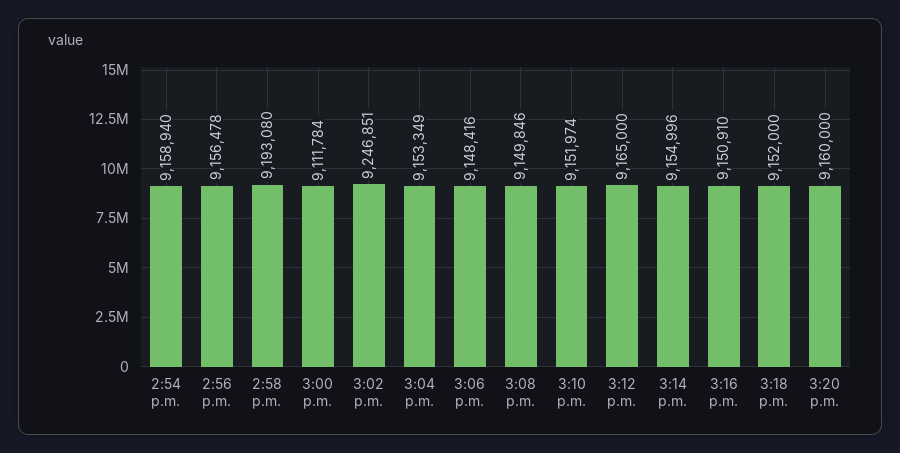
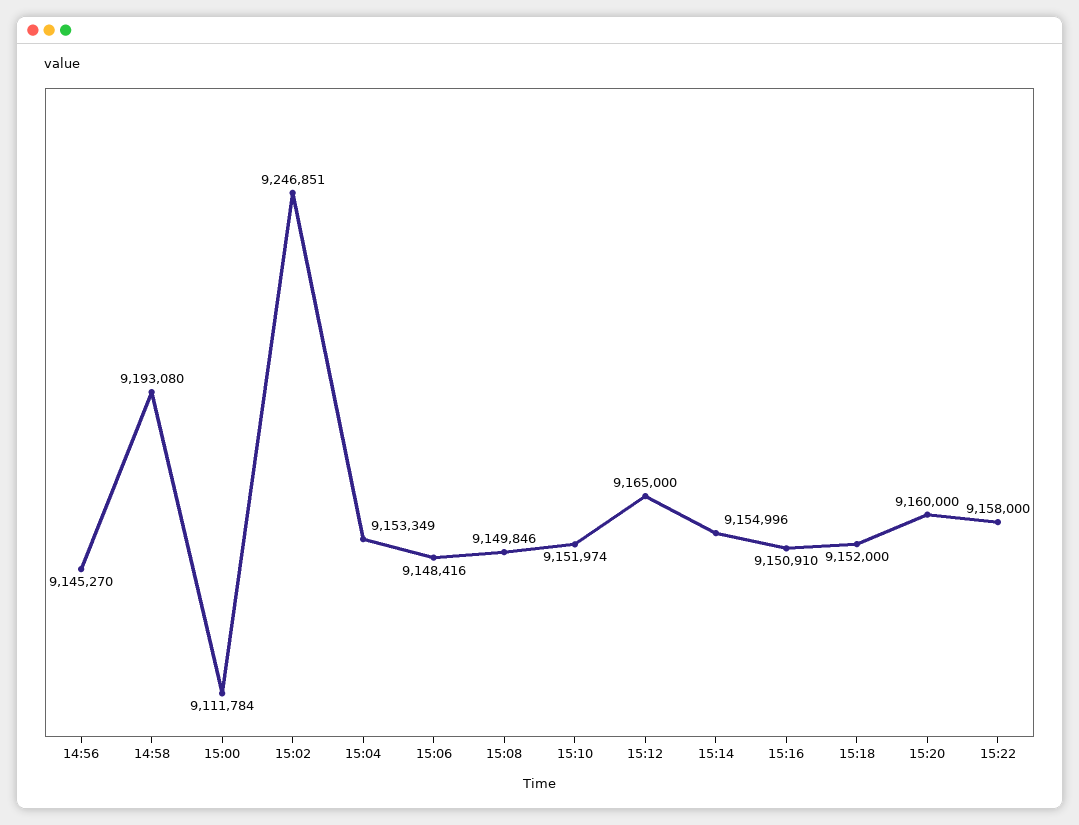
2:54 p.m.: 9158940 -> none
2:56 p.m.: 9156478 -> 9145270
15:22: none -> 9158000

